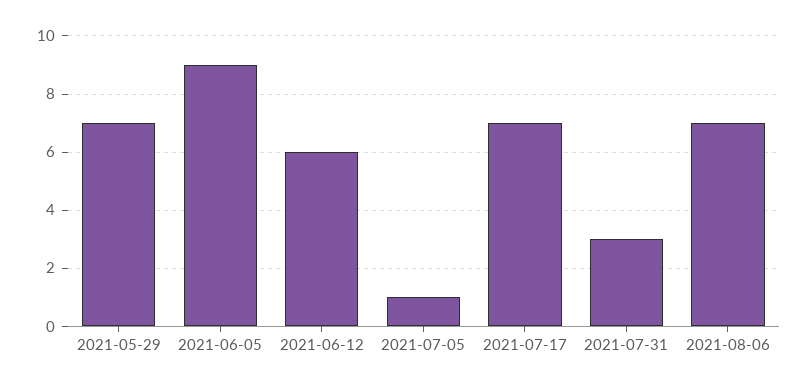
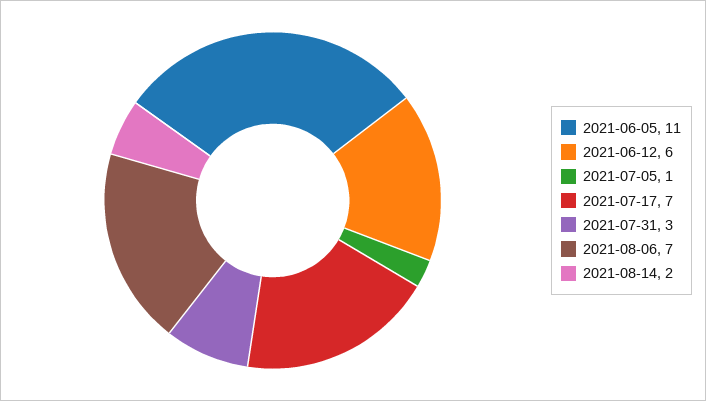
2021-05-29: 7 -> none
2021-06-05: 9 -> 11
2021-08-14: none -> 2

